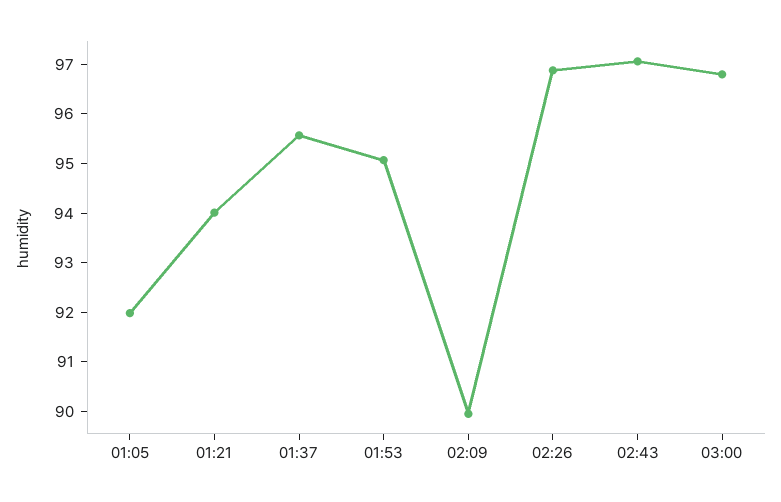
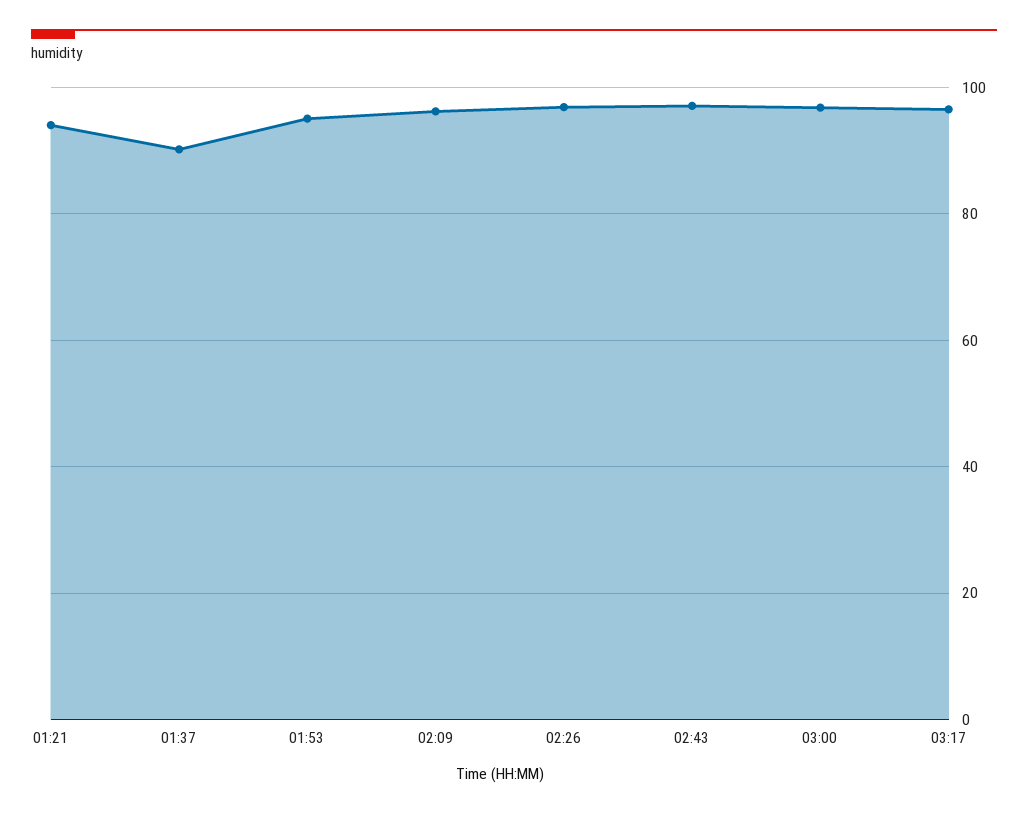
01:05: 92 -> none
01:37: 95.6 -> 90
02:09: 90 -> 96
03:17: none -> 96

